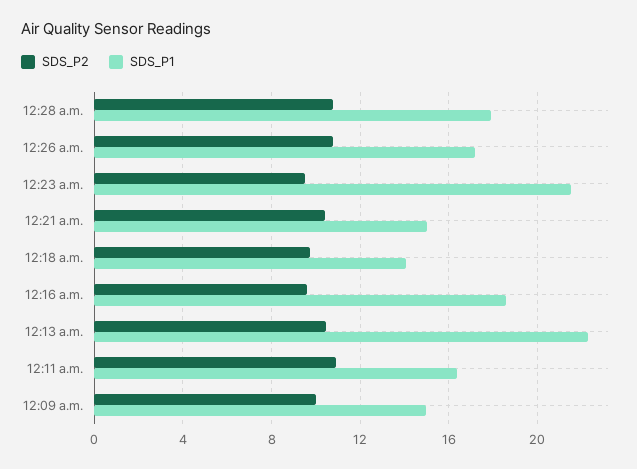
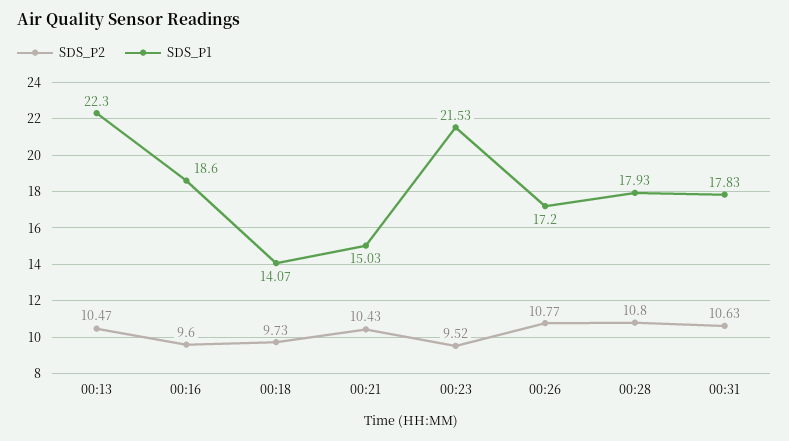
SDS_P2, 12:11 a.m.: 11 -> none
SDS_P1, 12:11 a.m.: 16.5 -> none
SDS_P2, 12:09 a.m.: 10 -> none
SDS_P1, 12:09 a.m.: 15 -> none
SDS_P2, 00:31: none -> 10.63
SDS_P1, 00:31: none -> 17.83

